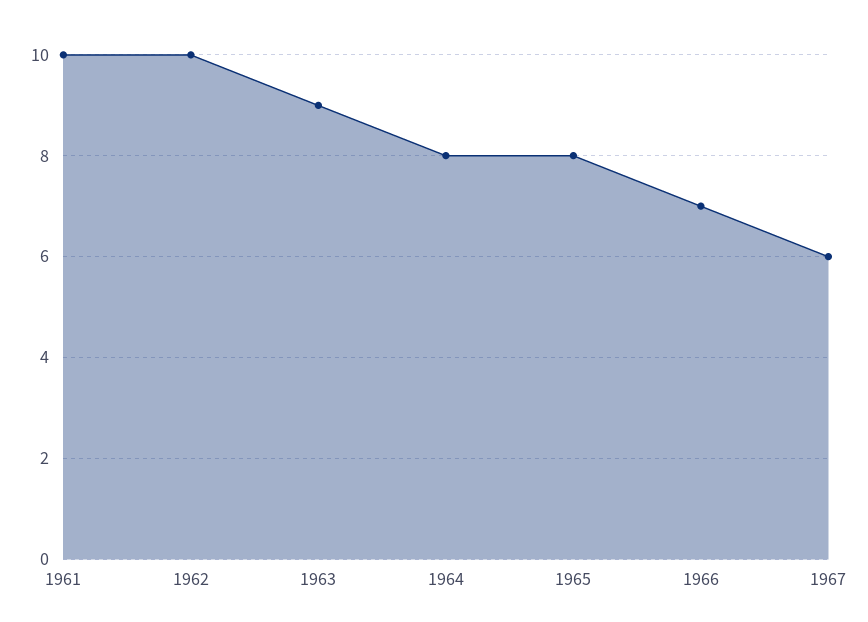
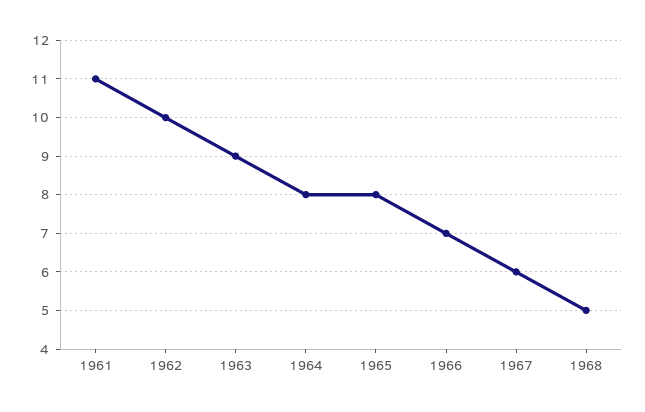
1961: 10 -> 11
1968: none -> 5

